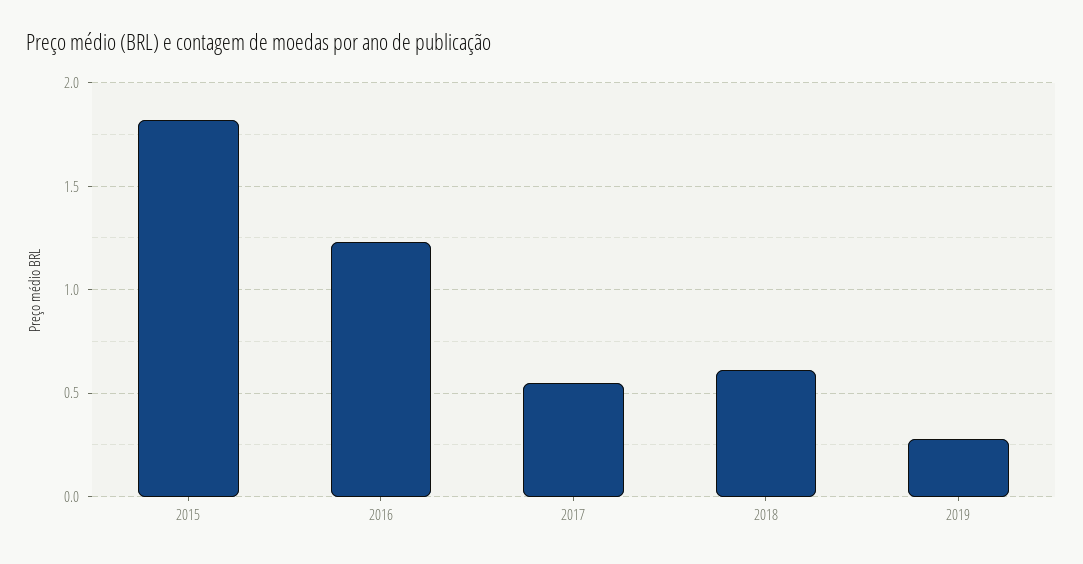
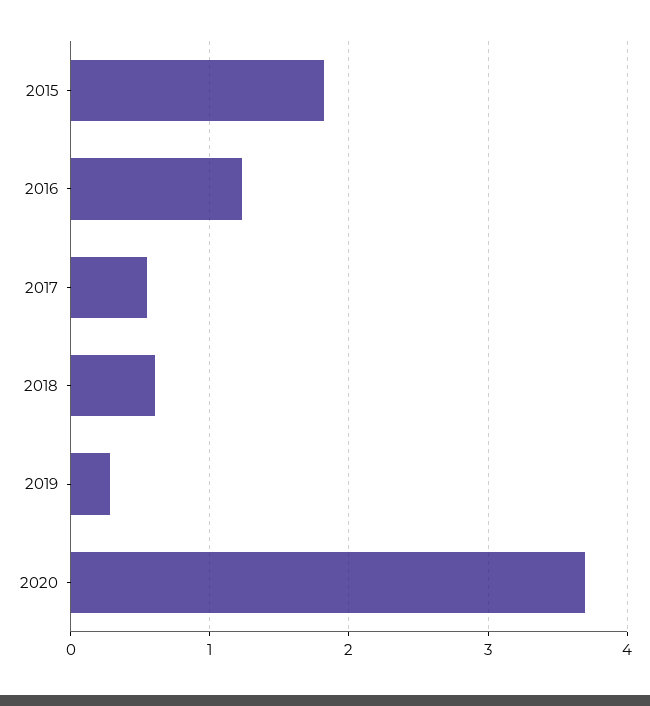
2020: none -> 3.7

